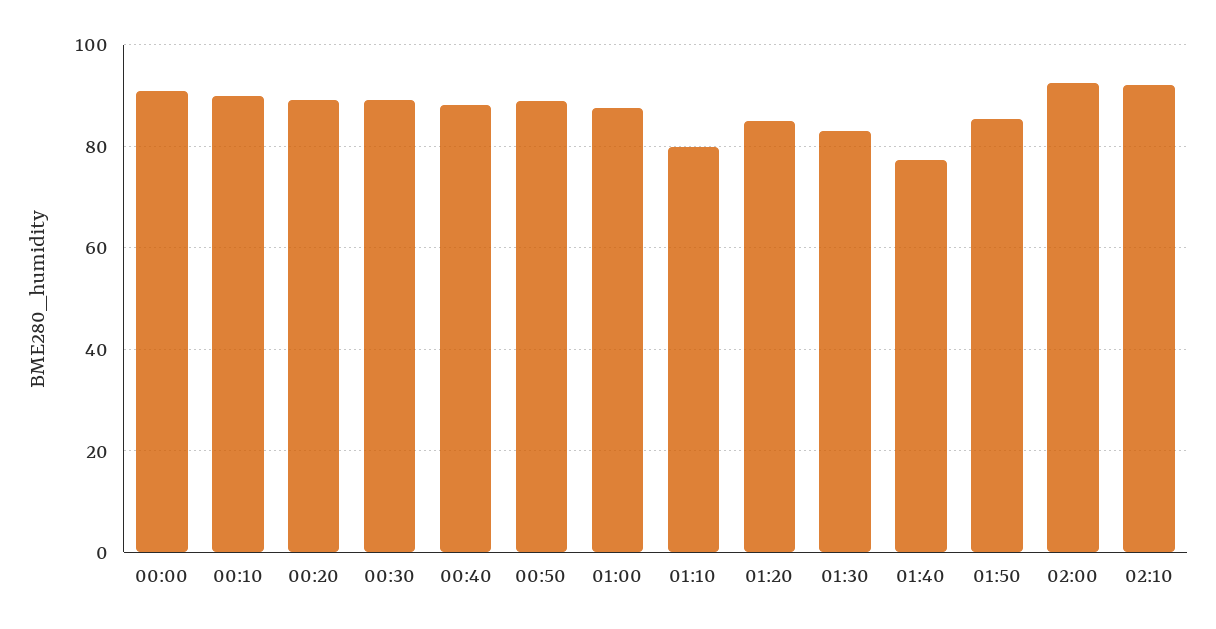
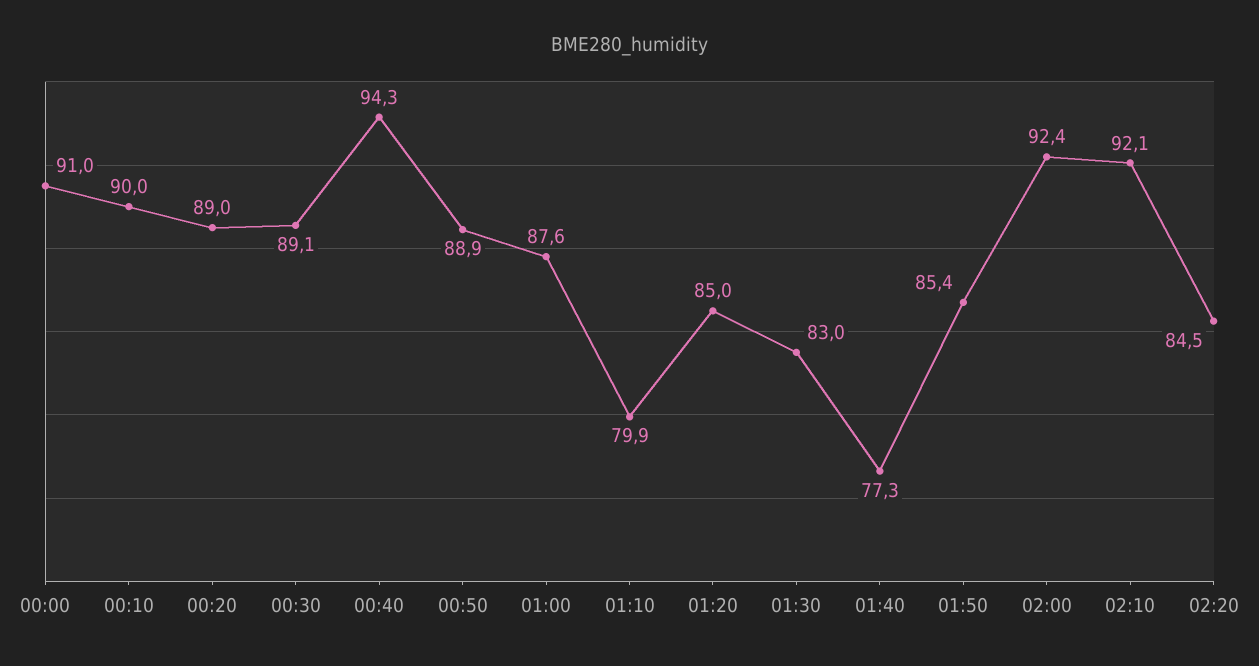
00:40: 88 -> 94.3
02:20: none -> 84.5

